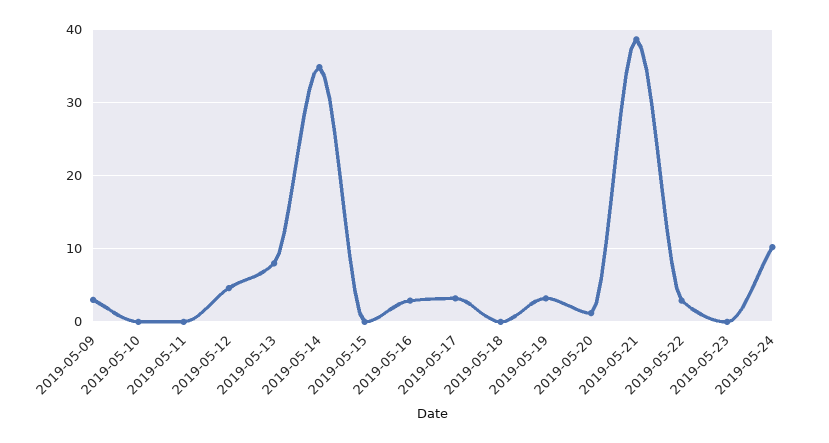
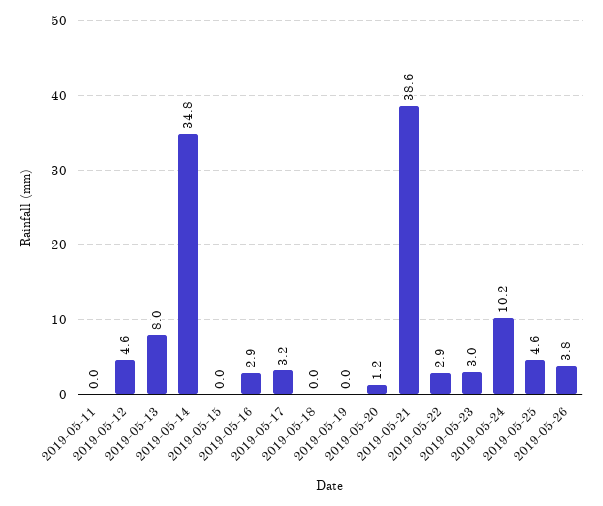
2019-05-09: 3 -> none
2019-05-10: 0 -> none
2019-05-19: 3 -> 0
2019-05-23: 0 -> 3
2019-05-25: none -> 4.6
2019-05-26: none -> 3.8

